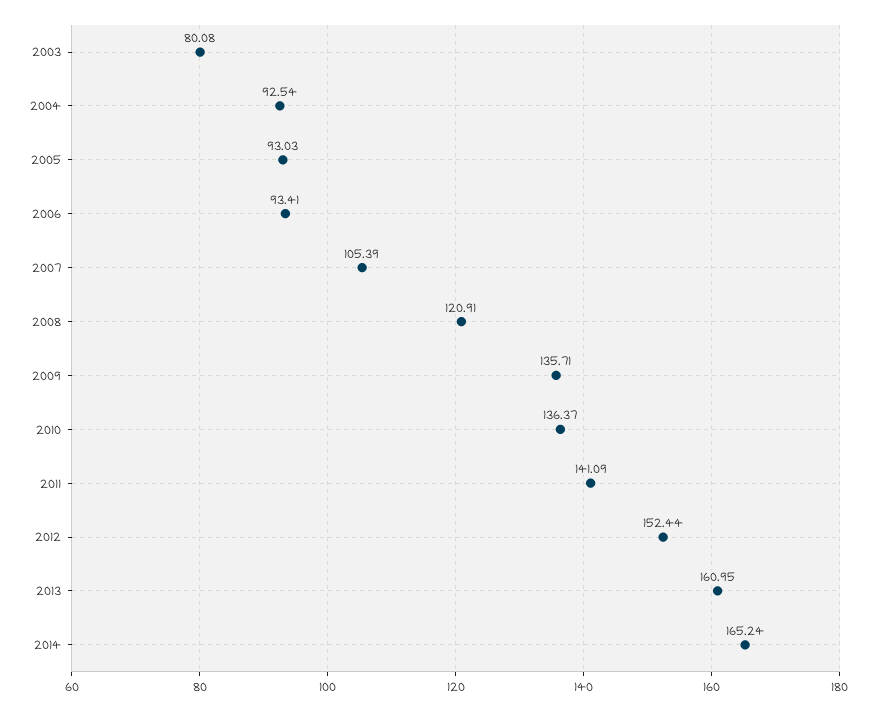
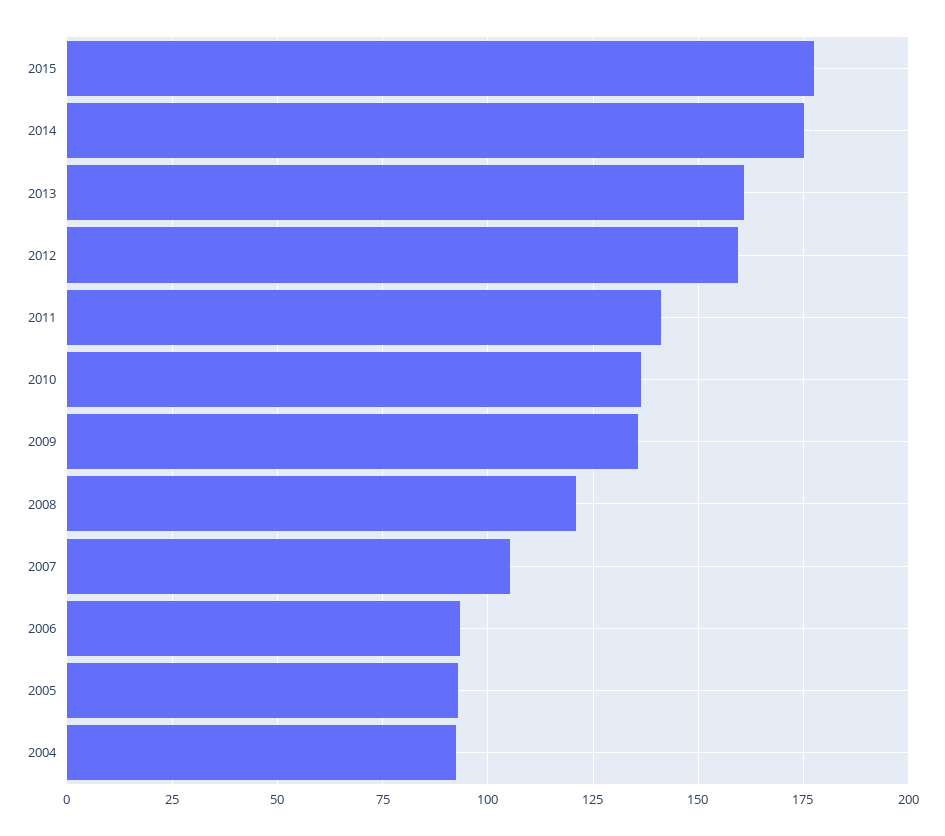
2003: 80.08 -> none
2012: 152.44 -> 160
2014: 165.24 -> 175
2015: none -> 177.5

